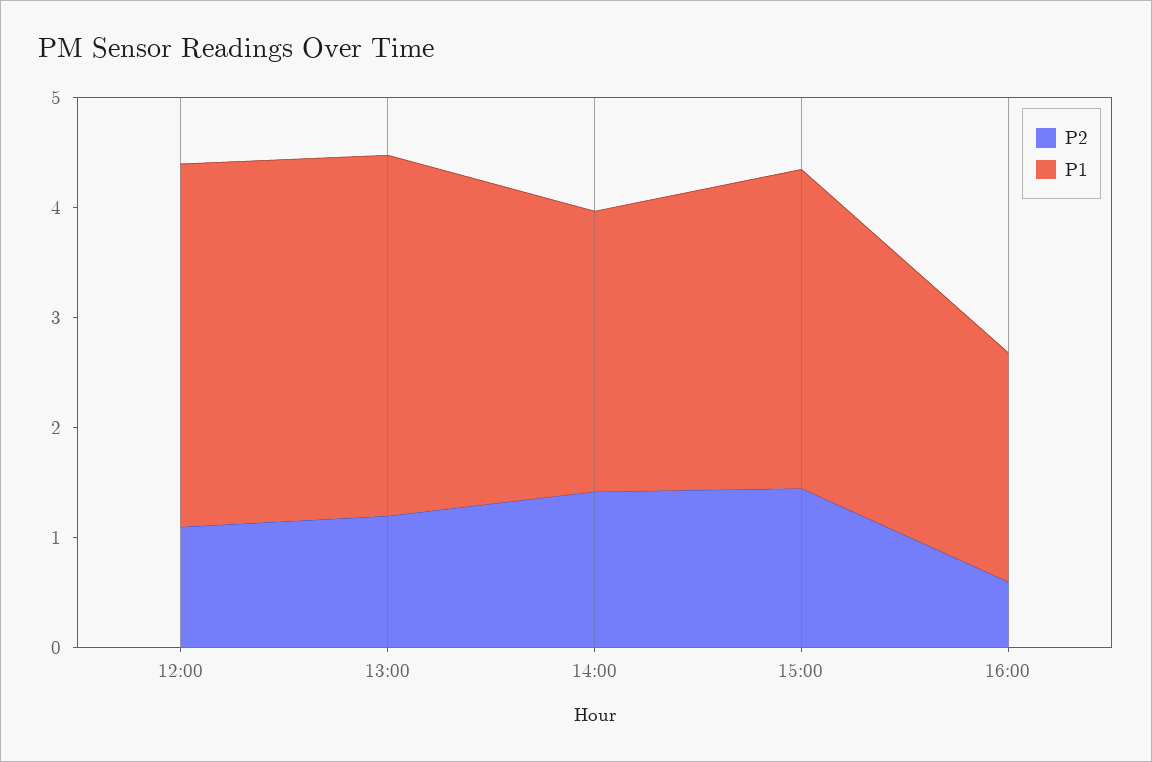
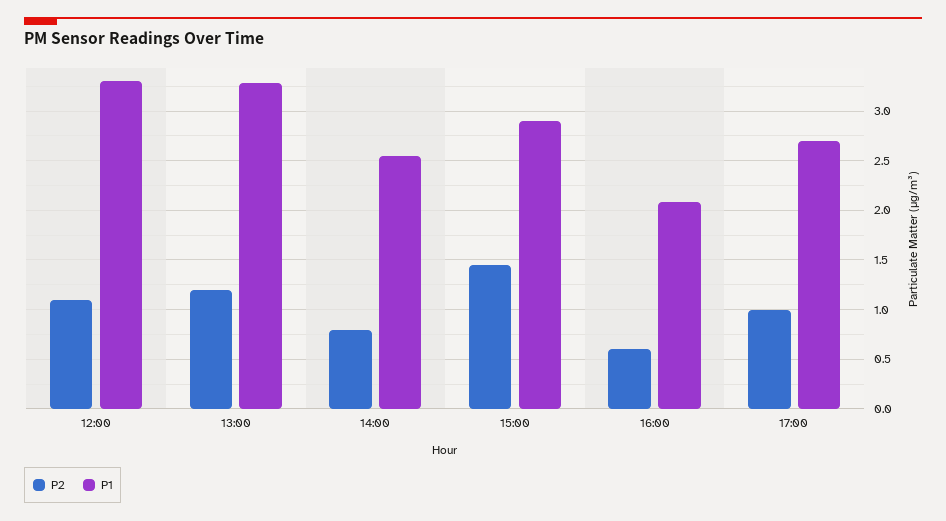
P2, 14:00: 1.4 -> 0.8
P2, 17:00: none -> 1
P1, 17:00: none -> 2.7

